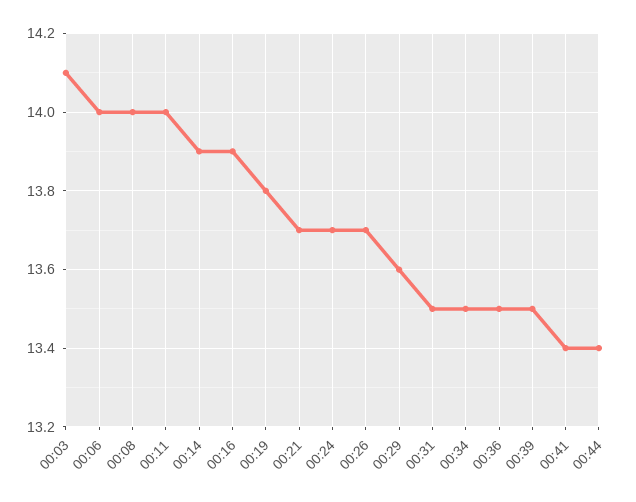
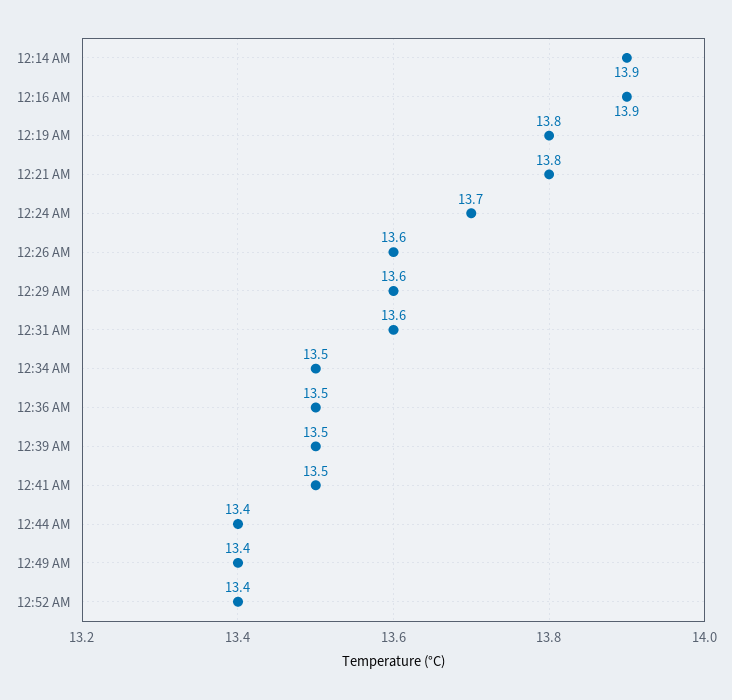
00:03: 14.1 -> none
00:06: 14 -> none
00:08: 14 -> none
00:11: 14 -> none
00:21: 13.7 -> 13.8
00:26: 13.7 -> 13.6
00:31: 13.5 -> 13.6
00:41: 13.4 -> 13.5
12:49 AM: none -> 13.4
12:52 AM: none -> 13.4

